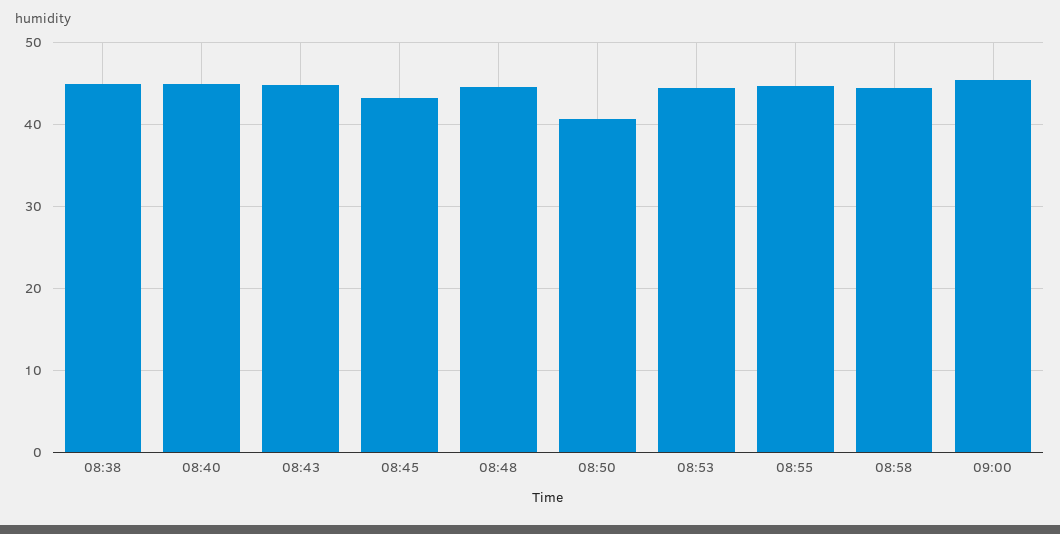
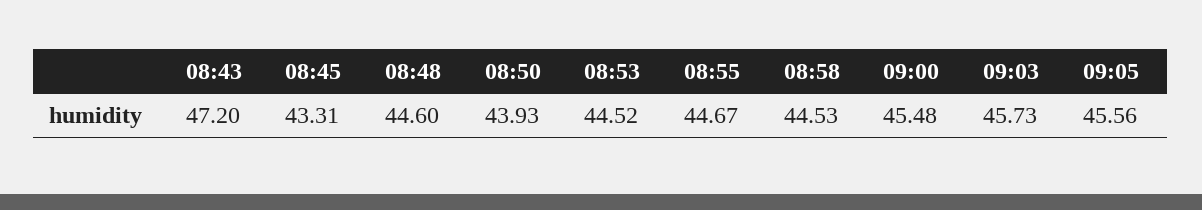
08:38: 45 -> none
08:40: 45 -> none
08:43: 45 -> 47.2
08:50: 41 -> 43.93
09:03: none -> 45.73
09:05: none -> 45.56

